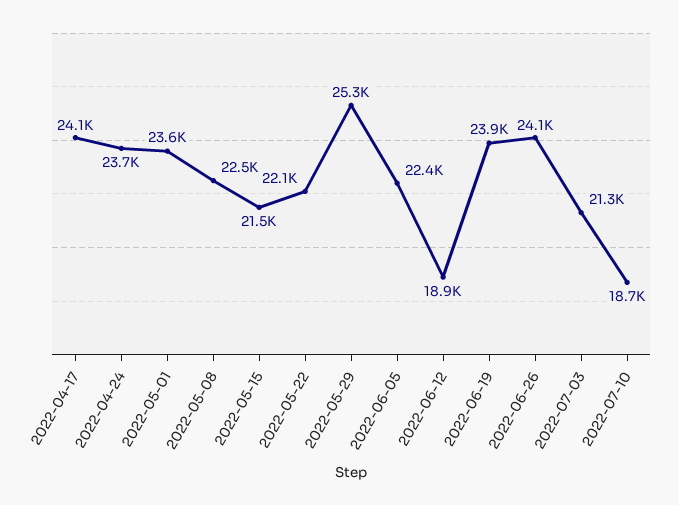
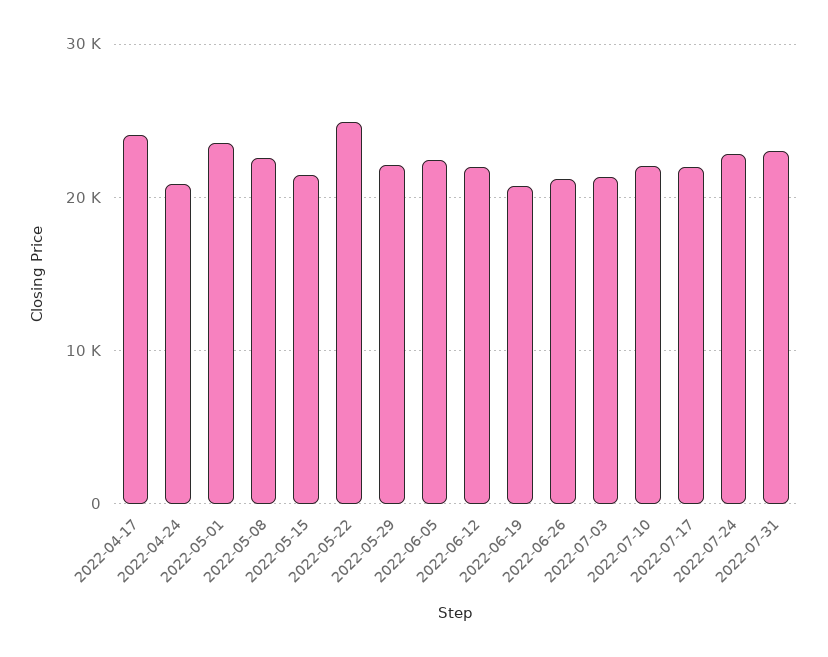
2022-04-24: 23700 -> 21000
2022-05-22: 22100 -> 25000
2022-05-29: 25300 -> 22000
2022-06-12: 18900 -> 22000
2022-06-19: 23900 -> 21000
2022-06-26: 24100 -> 21000
2022-07-10: 18700 -> 22000
2022-07-17: none -> 22000
2022-07-24: none -> 23000
2022-07-31: none -> 23000

